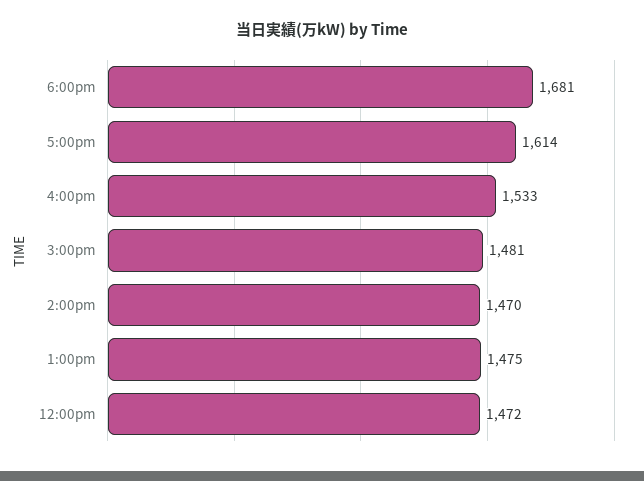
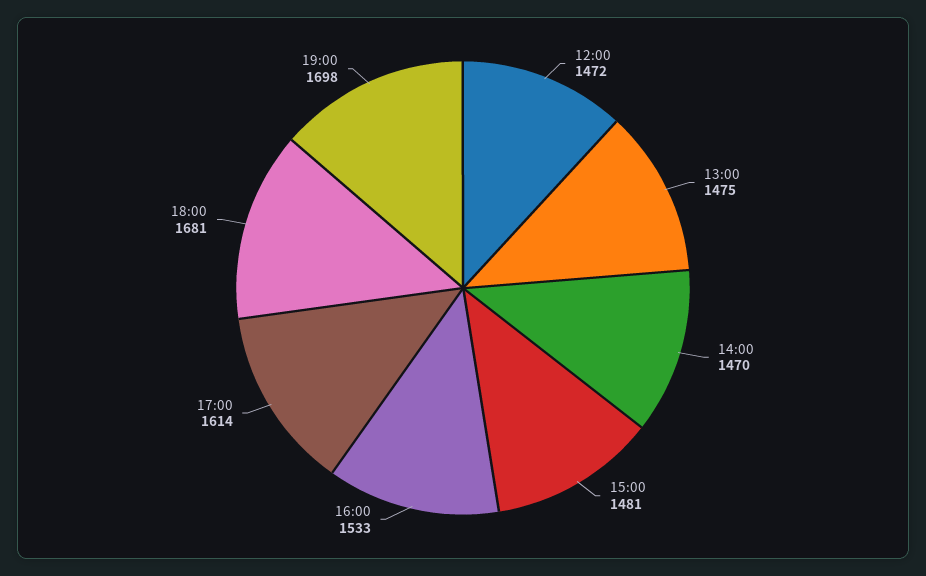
19:00: none -> 1698

